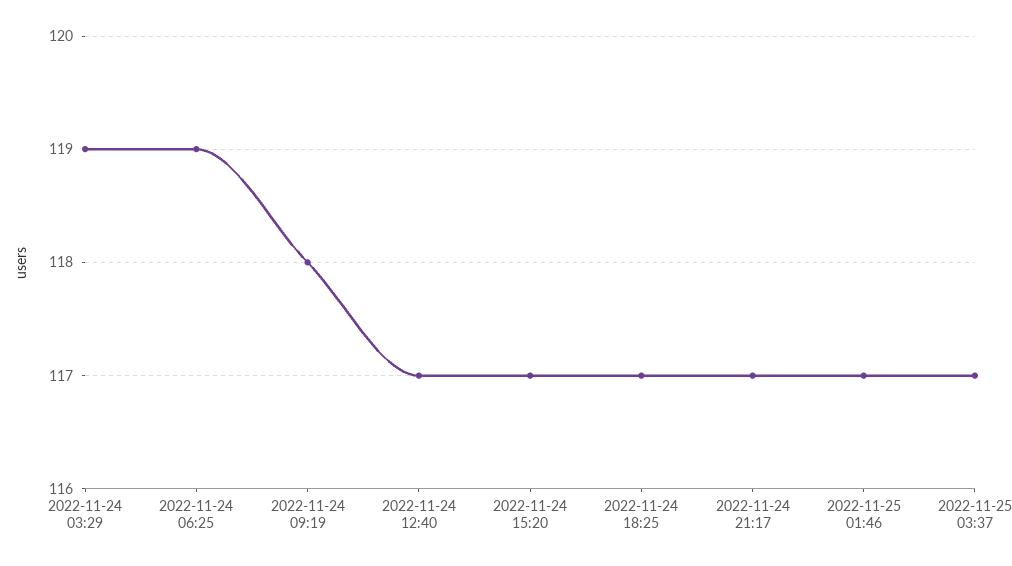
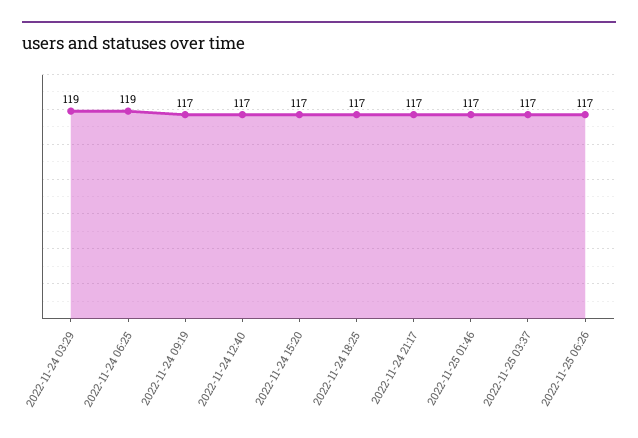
2022-11-24 09:19: 118 -> 117
2022-11-25 06:26: none -> 117

